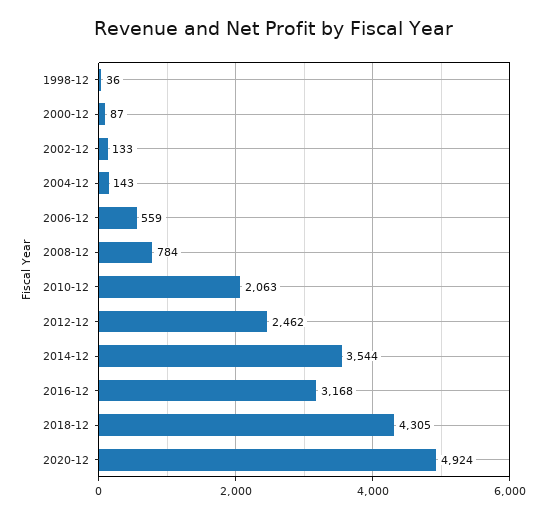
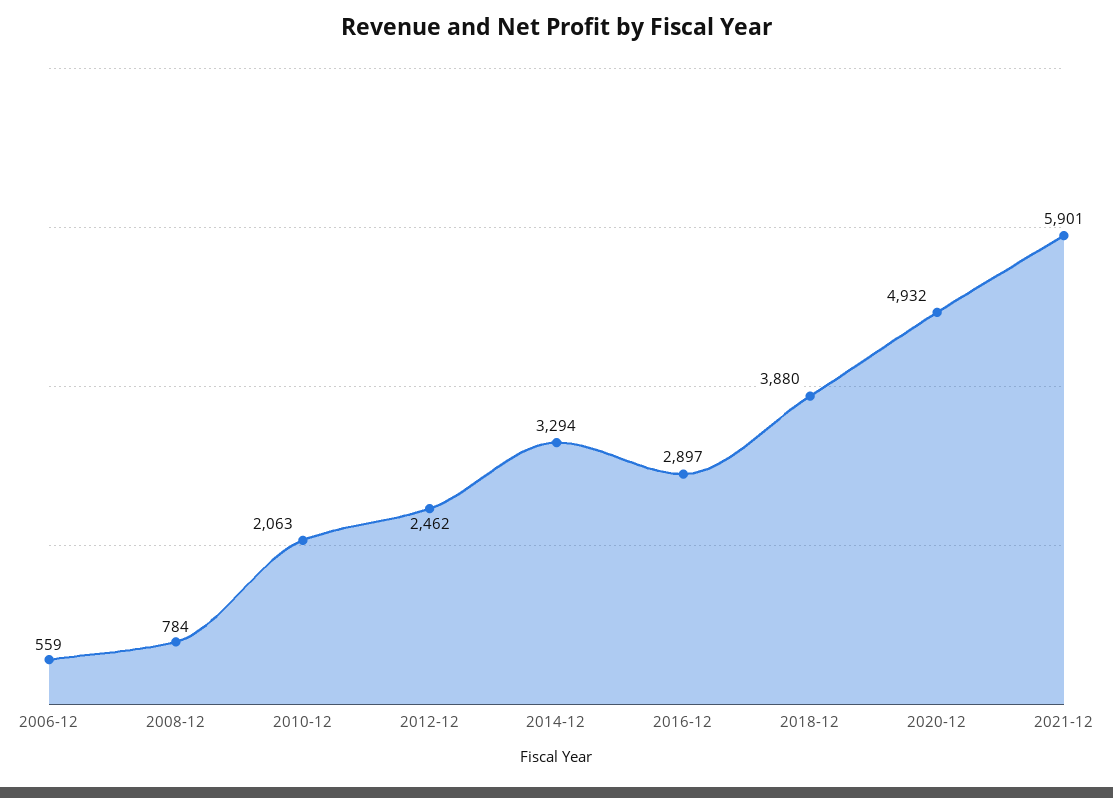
1998-12: 36 -> none
2000-12: 87 -> none
2002-12: 133 -> none
2004-12: 143 -> none
2014-12: 3544 -> 3294
2016-12: 3168 -> 2897
2018-12: 4305 -> 3880
2020-12: 4924 -> 4932
2021-12: none -> 5901

